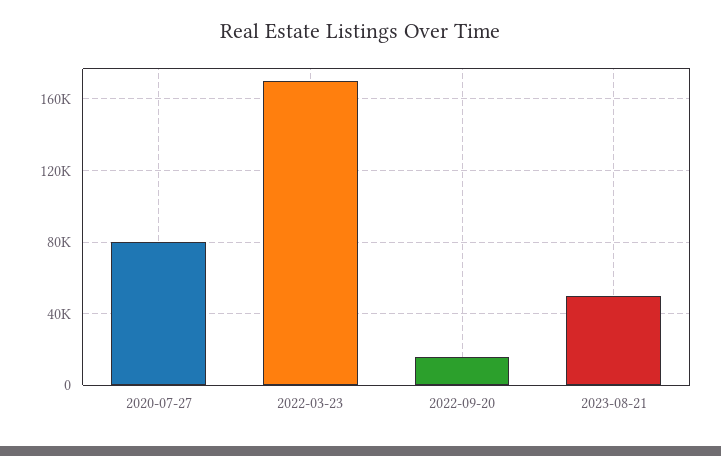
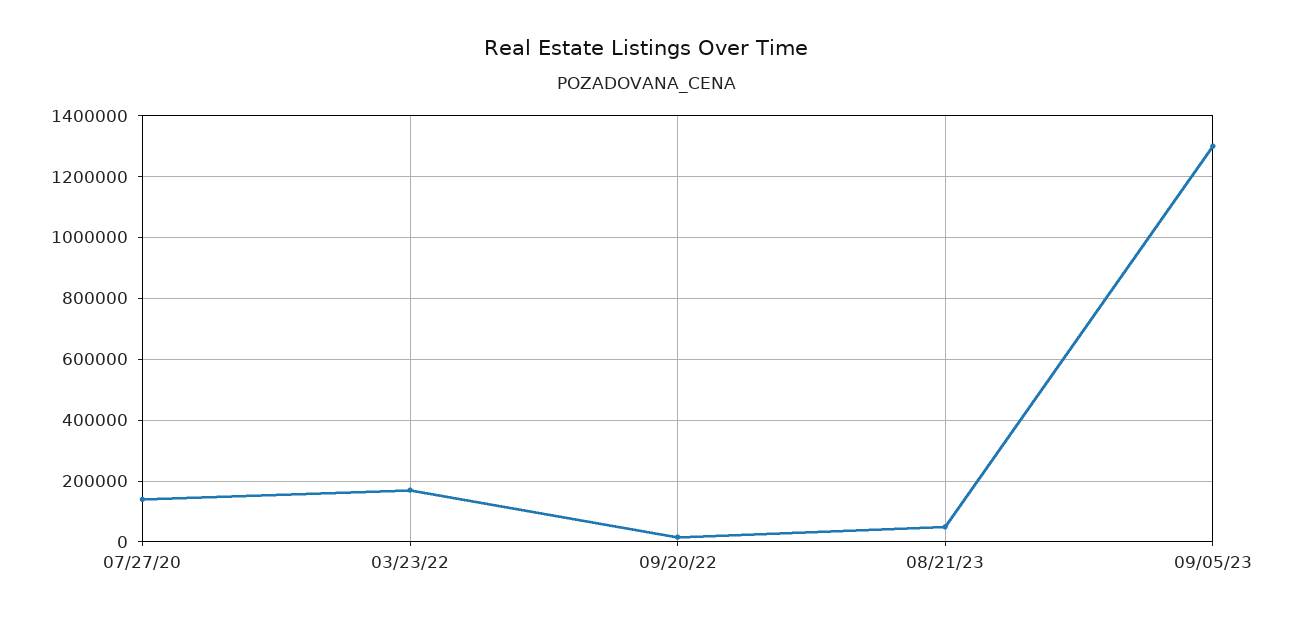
2020-07-27: 80000 -> 140000
09/05/23: none -> 1300000

